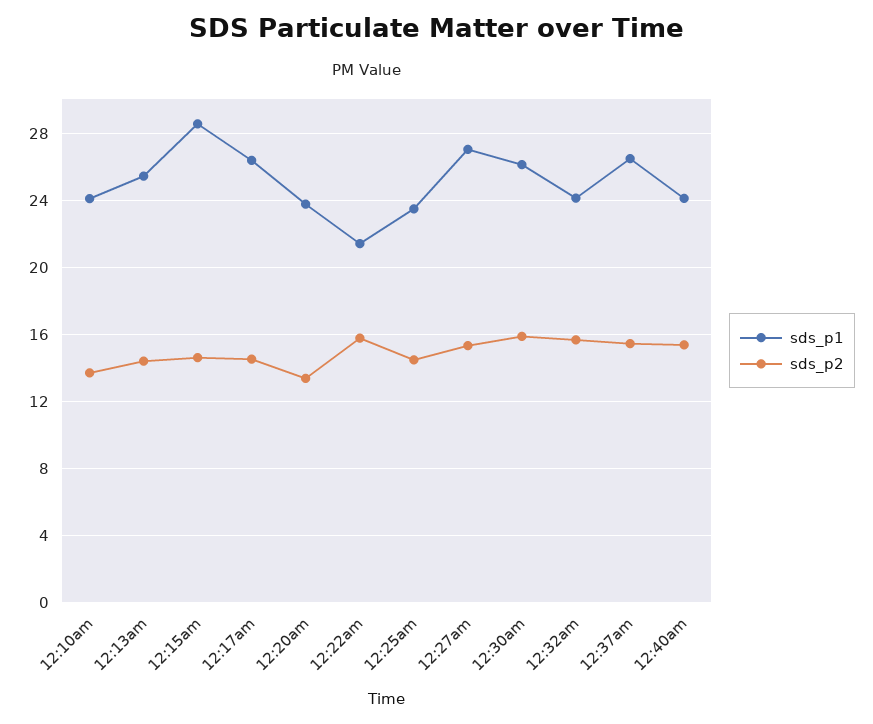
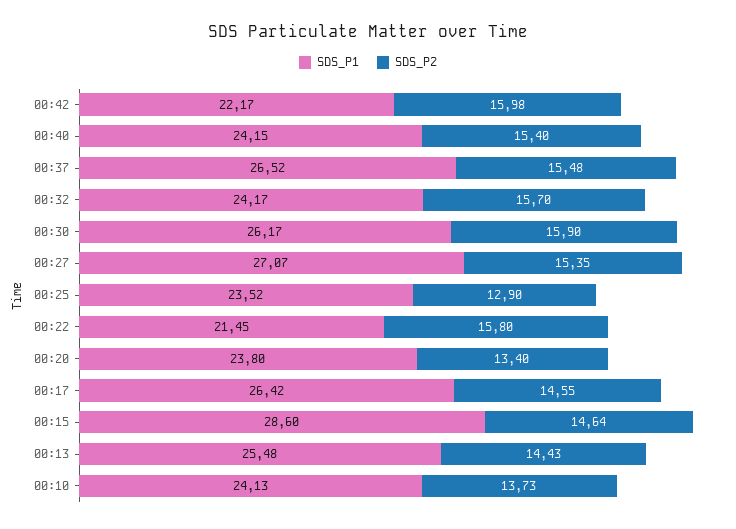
sds_p2, 12:25am: 14.5 -> 12.9
sds_p1, 00:42: none -> 22.17
sds_p2, 00:42: none -> 15.98

